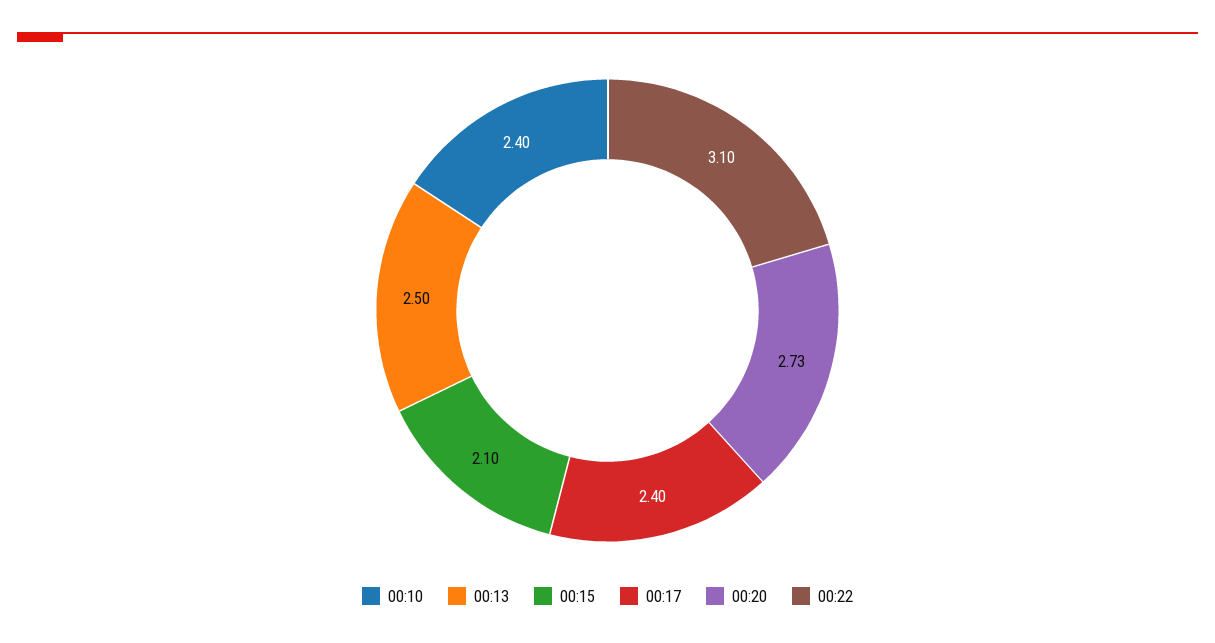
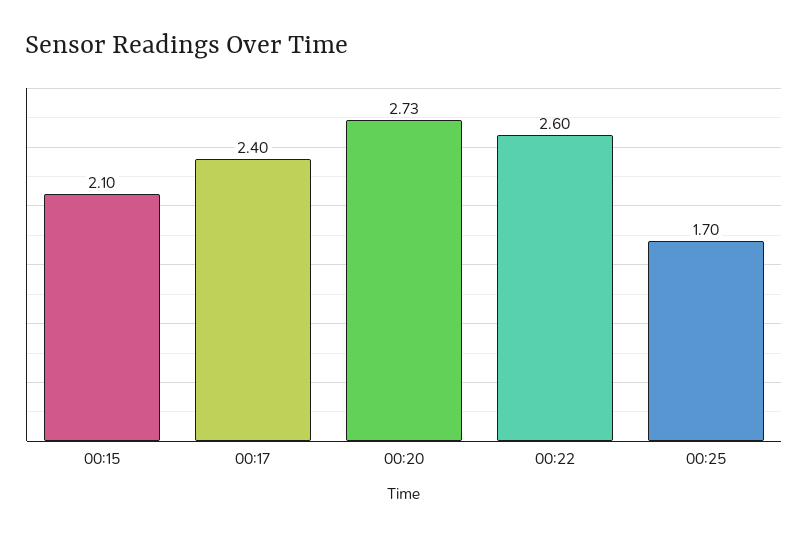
00:10: 2.4 -> none
00:13: 2.5 -> none
00:22: 3.1 -> 2.6
00:25: none -> 1.7

